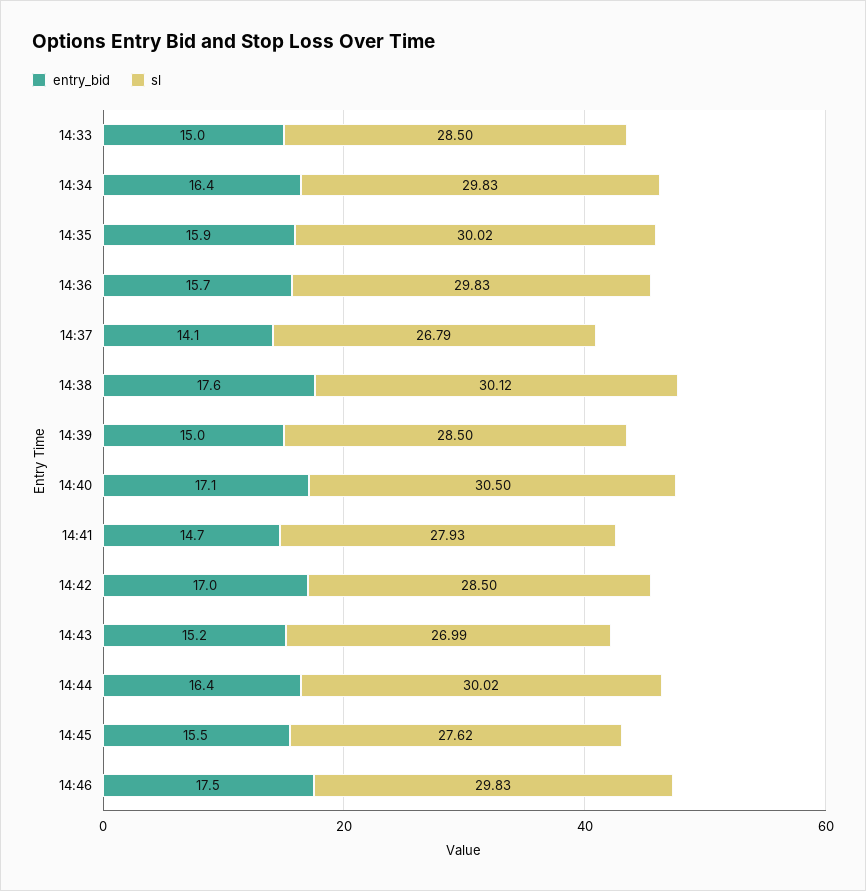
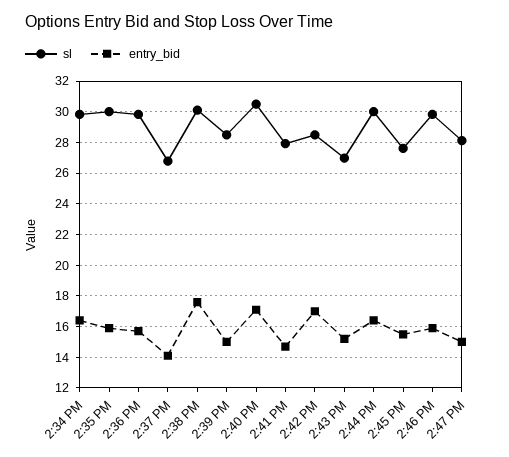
entry_bid, 14:33: 15 -> none
sl, 14:33: 28.5 -> none
entry_bid, 14:46: 17.5 -> 16
sl, 2:47 PM: none -> 28
entry_bid, 2:47 PM: none -> 15

